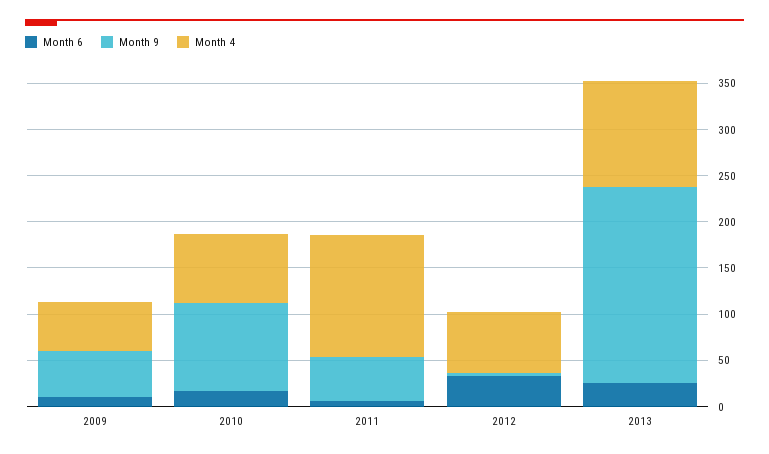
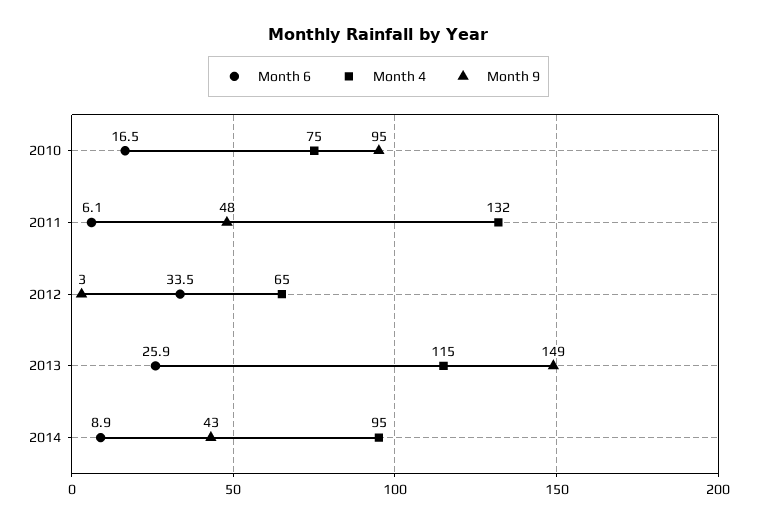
Month 6, 2009: 10 -> none
Month 9, 2009: 50 -> none
Month 4, 2009: 50 -> none
Month 9, 2013: 210 -> 149
Month 6, 2014: none -> 8.9
Month 4, 2014: none -> 95
Month 9, 2014: none -> 43

